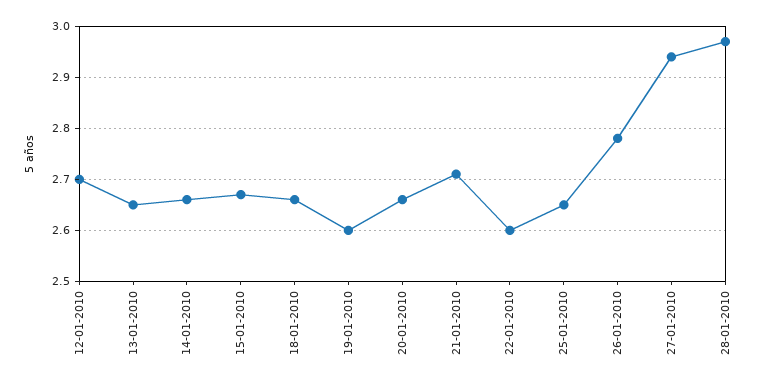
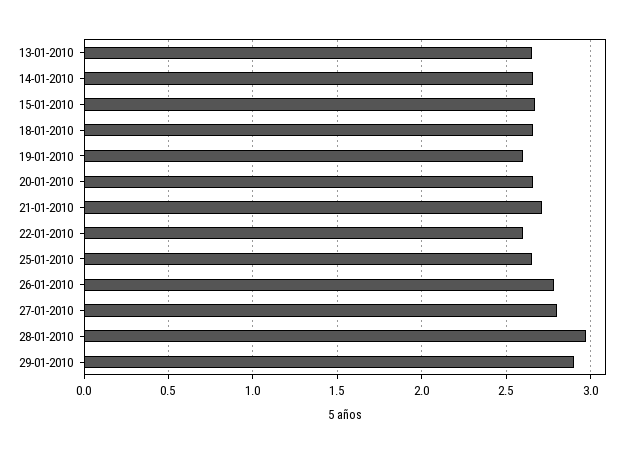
12-01-2010: 2.7 -> none
27-01-2010: 2.95 -> 2.8
29-01-2010: none -> 2.9

